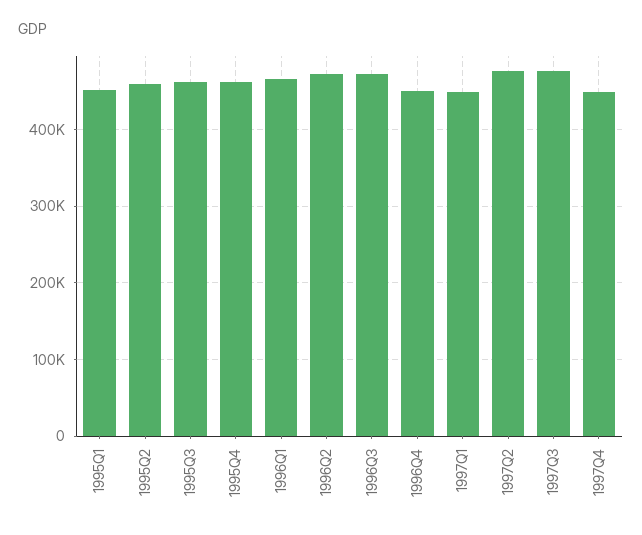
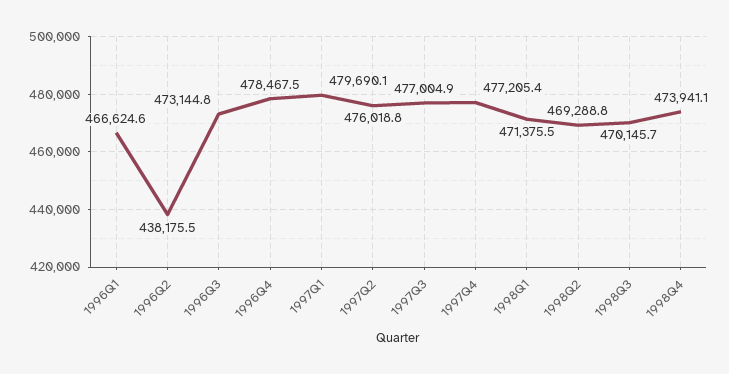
1995Q1: 450000 -> none
1995Q2: 460000 -> none
1995Q3: 460000 -> none
1995Q4: 460000 -> none
1996Q2: 470000 -> 438175.5
1996Q4: 450000 -> 478467.5
1997Q1: 450000 -> 479690.1
1997Q4: 450000 -> 477205.4
1998Q1: none -> 471375.5
1998Q2: none -> 469288.8
1998Q3: none -> 470145.7
1998Q4: none -> 473941.1

